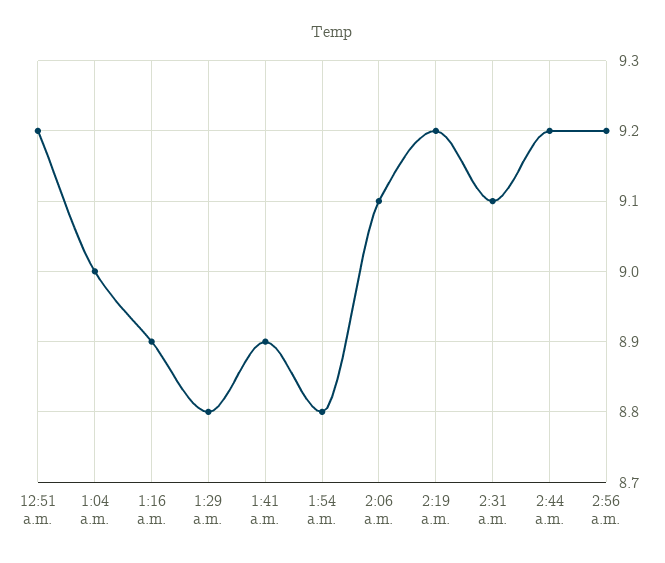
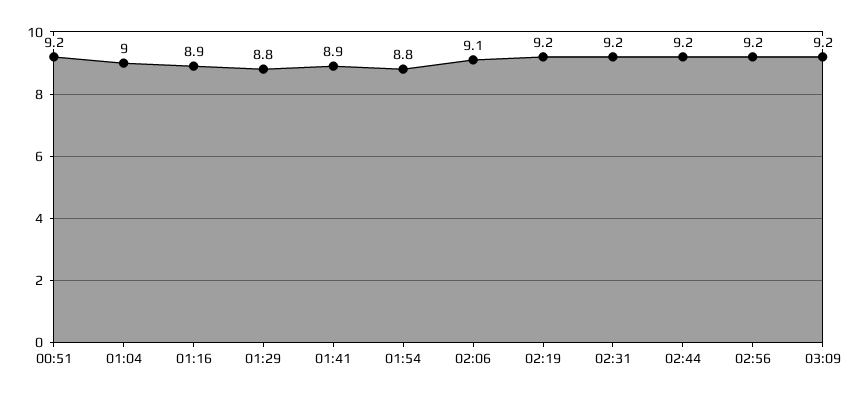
2:31 a.m.: 9.1 -> 9.2
03:09: none -> 9.2

